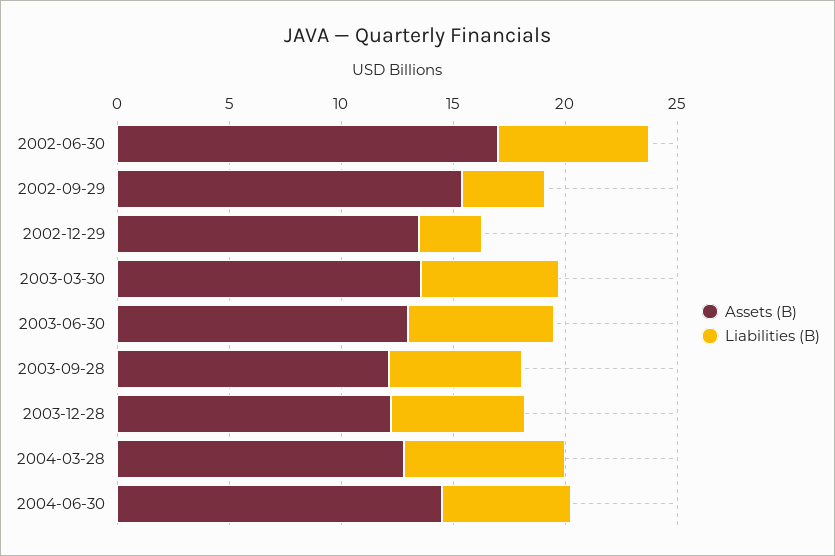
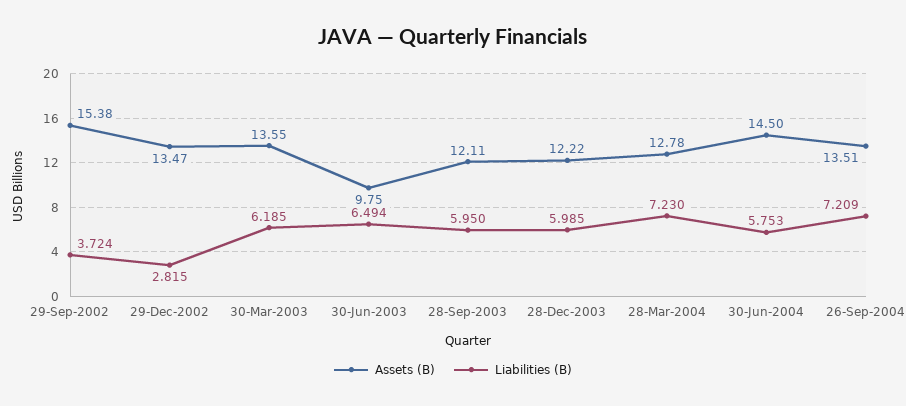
Assets (B), 2002-06-30: 17 -> none
Liabilities (B), 2002-06-30: 7 -> none
Assets (B), 2003-06-30: 13 -> 9.75
Assets (B), 26-Sep-2004: none -> 13.51
Liabilities (B), 26-Sep-2004: none -> 7.209

